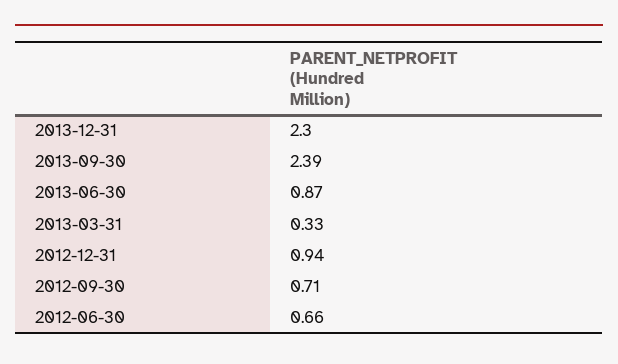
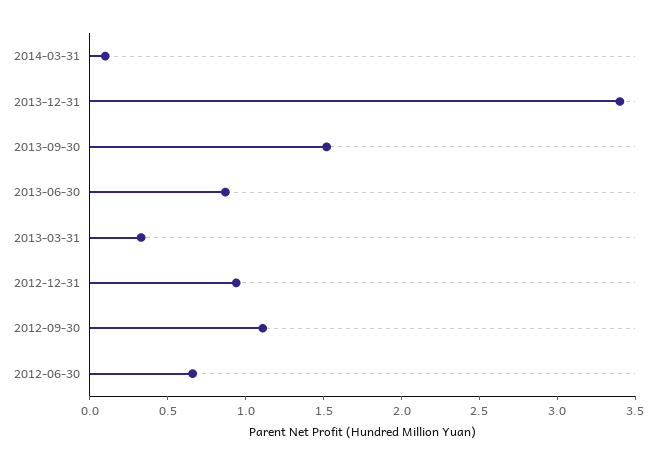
2013-12-31: 2.3 -> 3.4
2013-09-30: 2.39 -> 1.5
2012-09-30: 0.71 -> 1.1
2014-03-31: none -> 0.1

